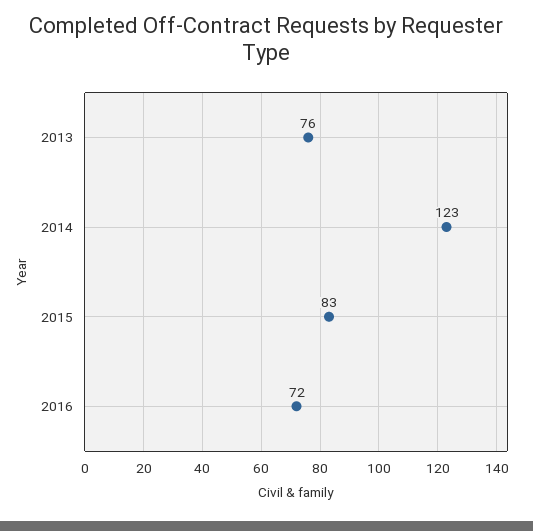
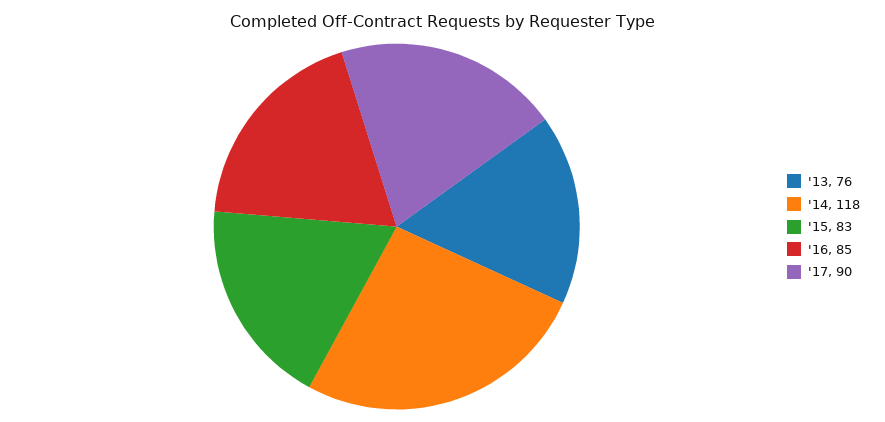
2014: 123 -> 118
2016: 72 -> 85
'17: none -> 90

